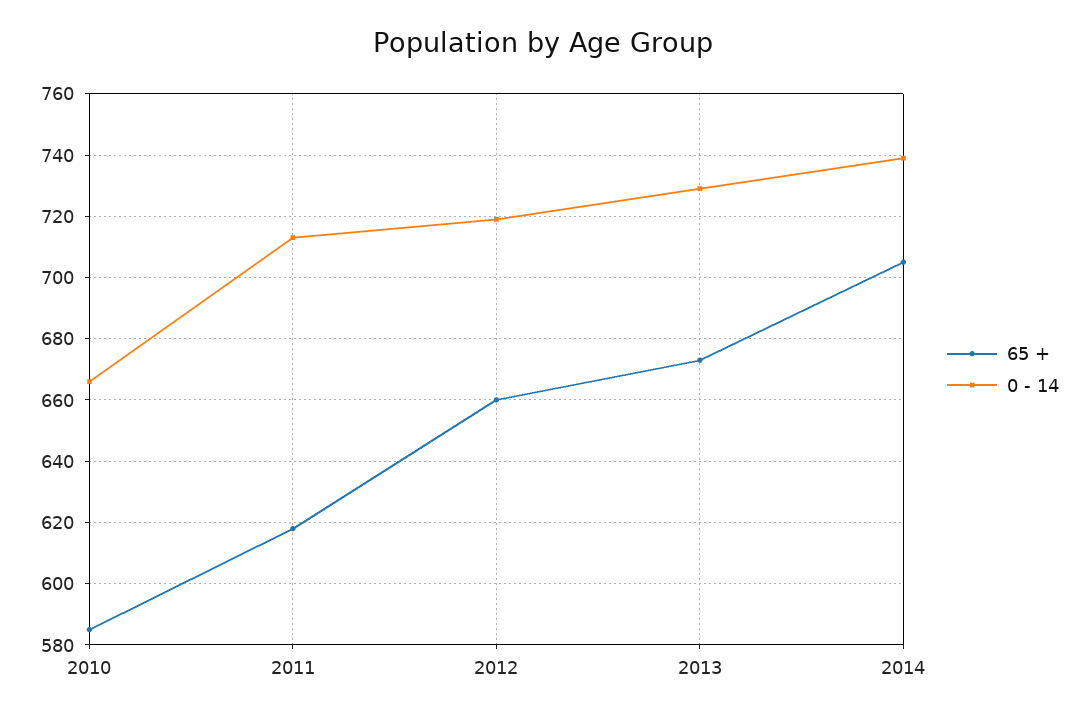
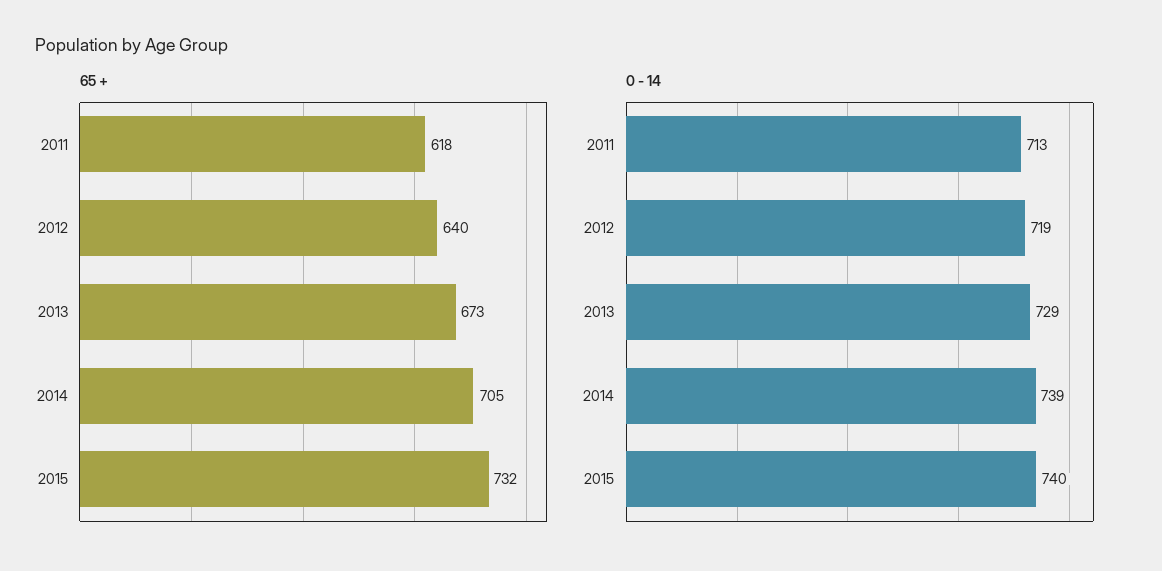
65 +, 2010: 585 -> none
0 - 14, 2010: 665 -> none
65 +, 2012: 660 -> 640
65 +, 2015: none -> 732
0 - 14, 2015: none -> 740

